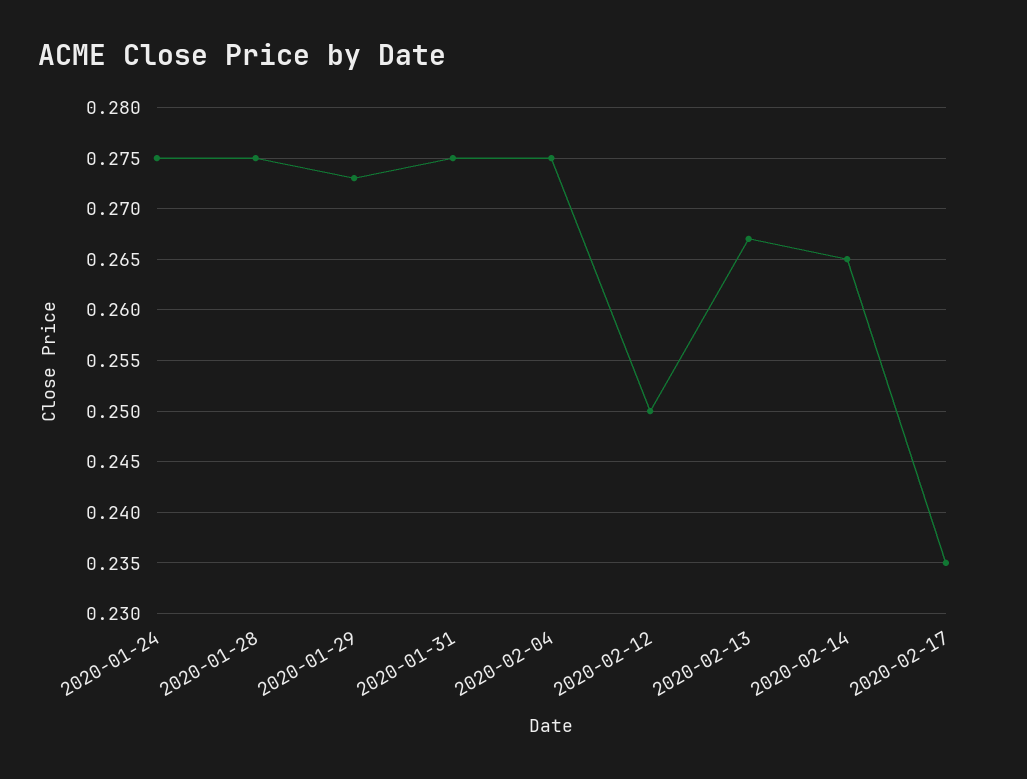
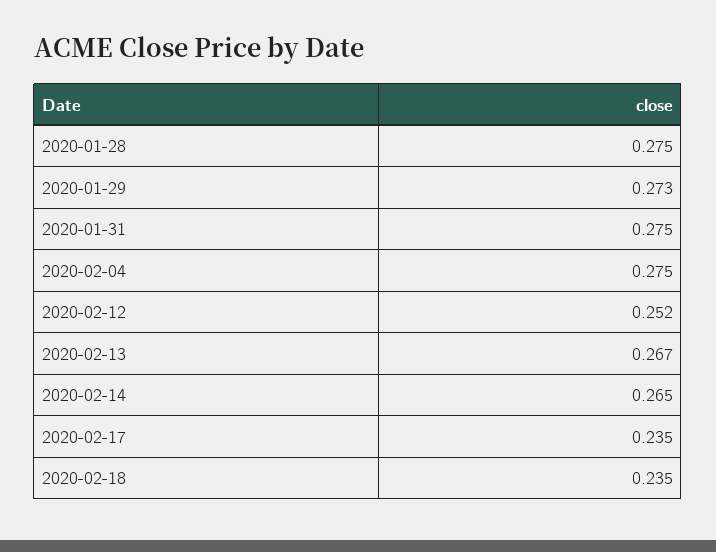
2020-01-24: 0.275 -> none
2020-02-12: 0.25 -> 0.252
2020-02-18: none -> 0.235

